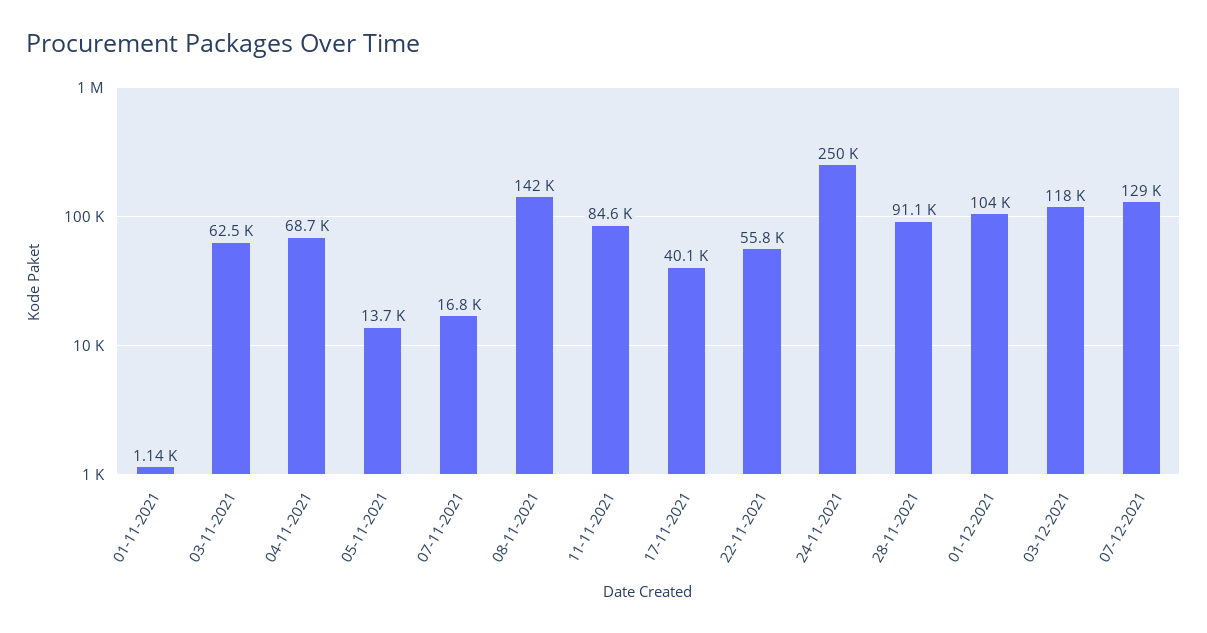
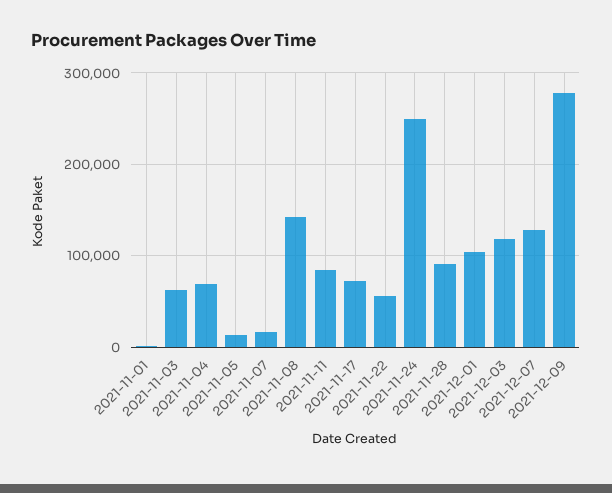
17-11-2021: 40100 -> 70000
2021-12-09: none -> 280000

